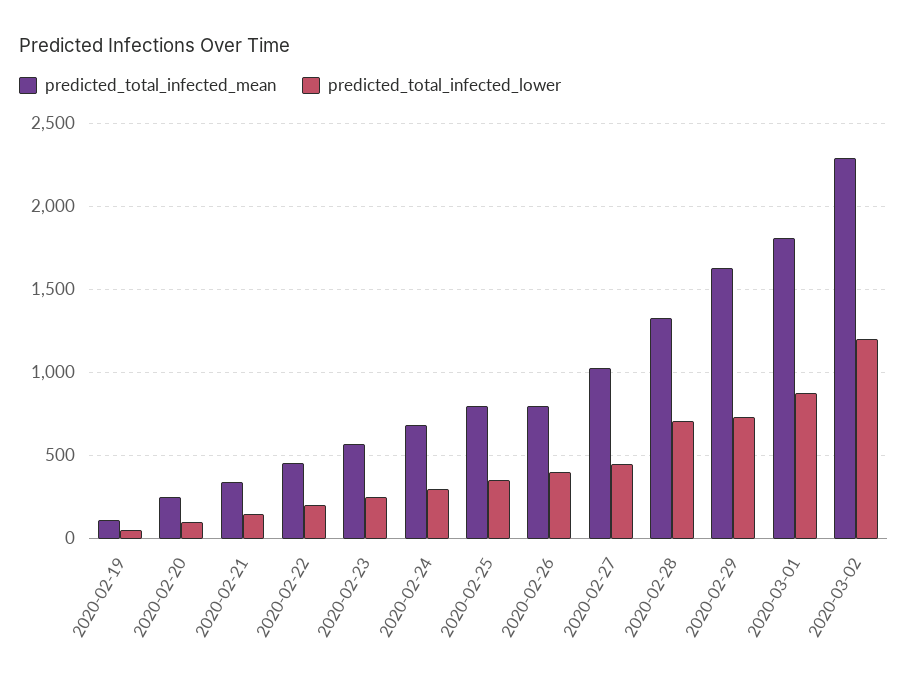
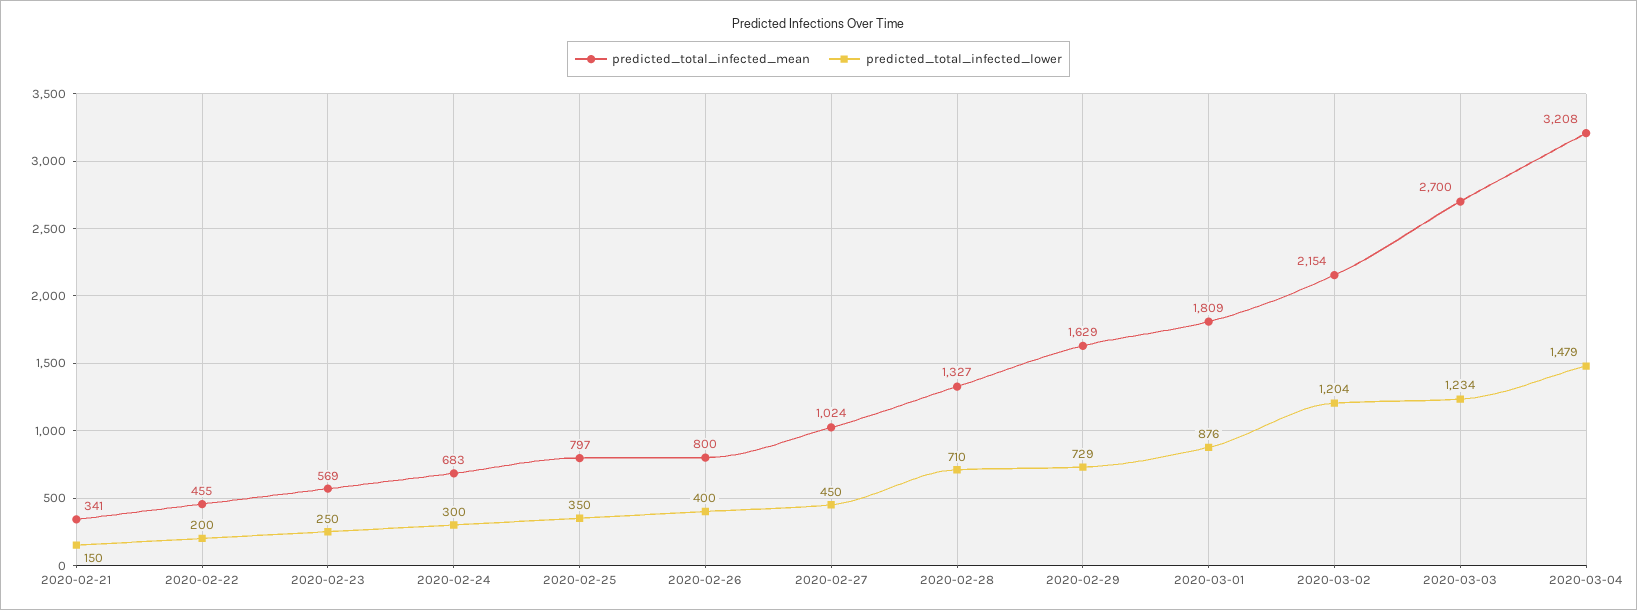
predicted_total_infected_mean, 2020-02-19: 100 -> none
predicted_total_infected_lower, 2020-02-19: 50 -> none
predicted_total_infected_mean, 2020-02-20: 250 -> none
predicted_total_infected_lower, 2020-02-20: 100 -> none
predicted_total_infected_mean, 2020-03-02: 2300 -> 2154
predicted_total_infected_mean, 2020-03-03: none -> 2700
predicted_total_infected_lower, 2020-03-03: none -> 1234
predicted_total_infected_mean, 2020-03-04: none -> 3208
predicted_total_infected_lower, 2020-03-04: none -> 1479

